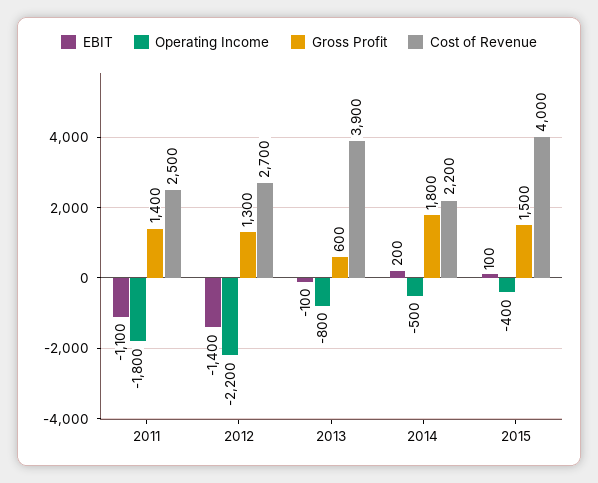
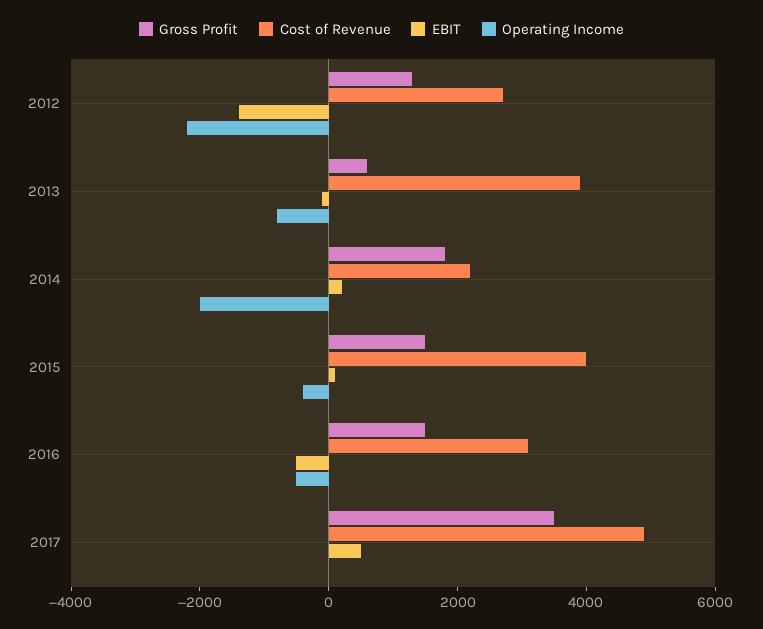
EBIT, 2011: -1100 -> none
Operating Income, 2011: -1800 -> none
Gross Profit, 2011: 1400 -> none
Cost of Revenue, 2011: 2500 -> none
Operating Income, 2014: -500 -> -2000
Gross Profit, 2016: none -> 1500
Cost of Revenue, 2016: none -> 3000
EBIT, 2016: none -> -500
Operating Income, 2016: none -> -500
Gross Profit, 2017: none -> 3500
Cost of Revenue, 2017: none -> 5000
EBIT, 2017: none -> 500
Operating Income, 2017: none -> 0

